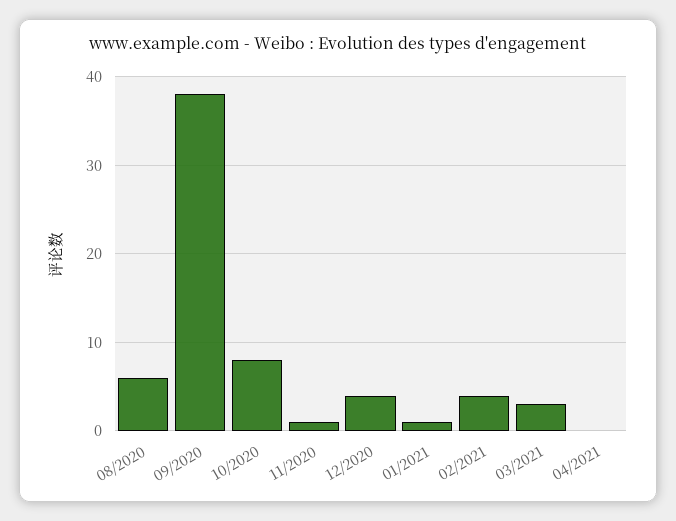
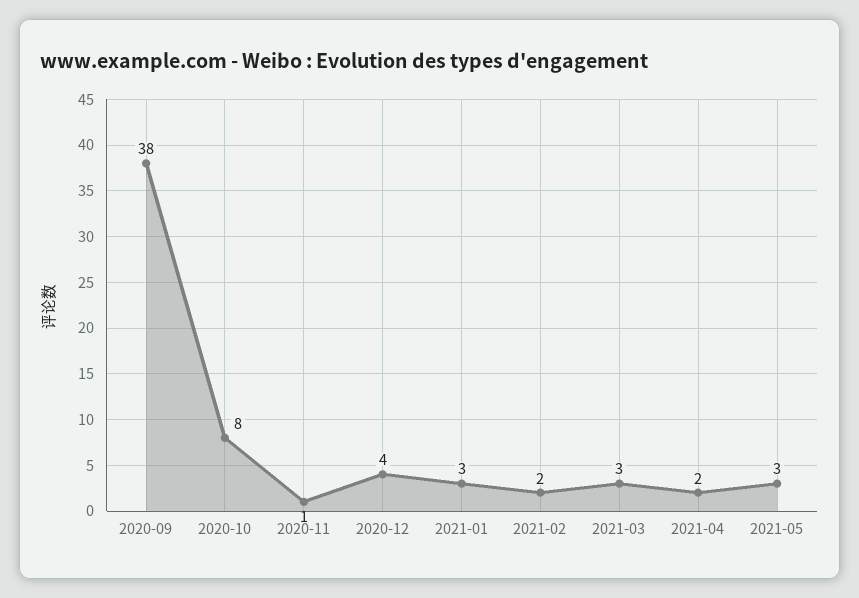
08/2020: 6 -> none
01/2021: 1 -> 3
02/2021: 4 -> 2
04/2021: 0 -> 2
2021-05: none -> 3

